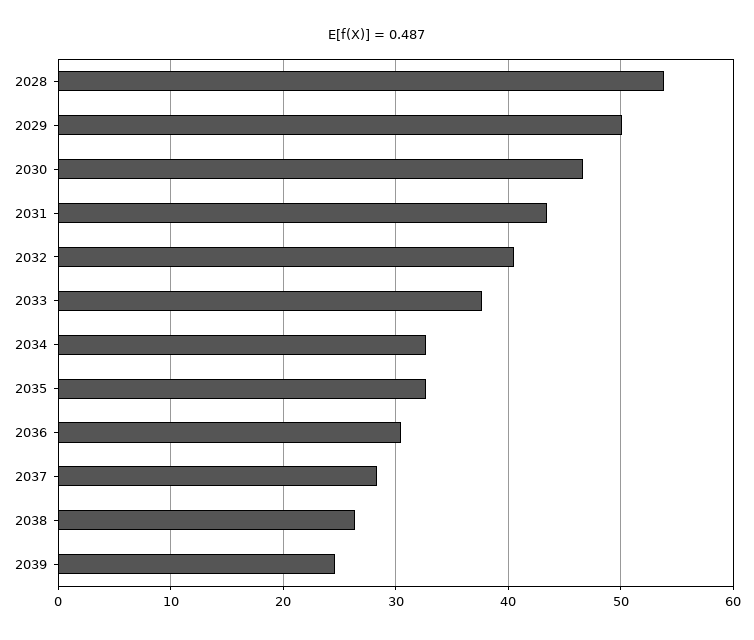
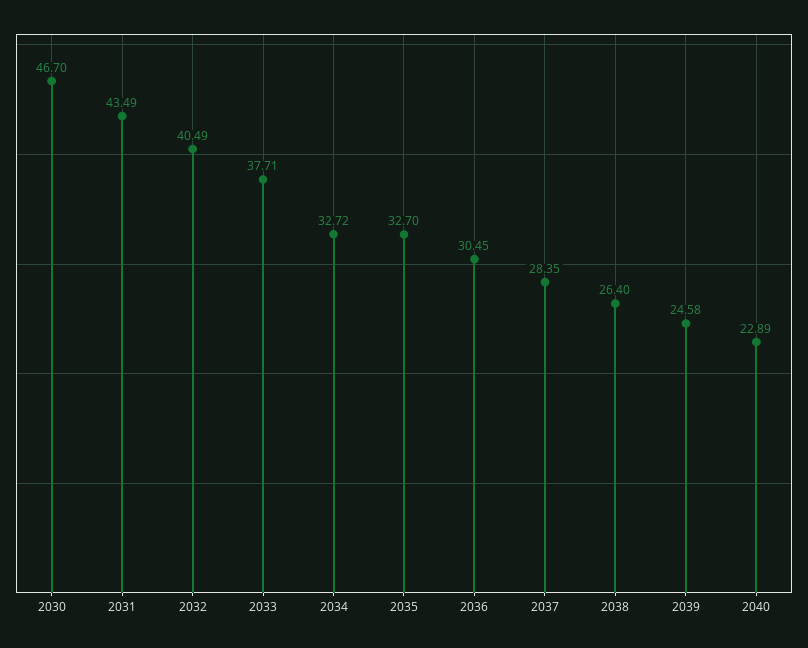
2028: 54 -> none
2029: 50 -> none
2040: none -> 22.89

